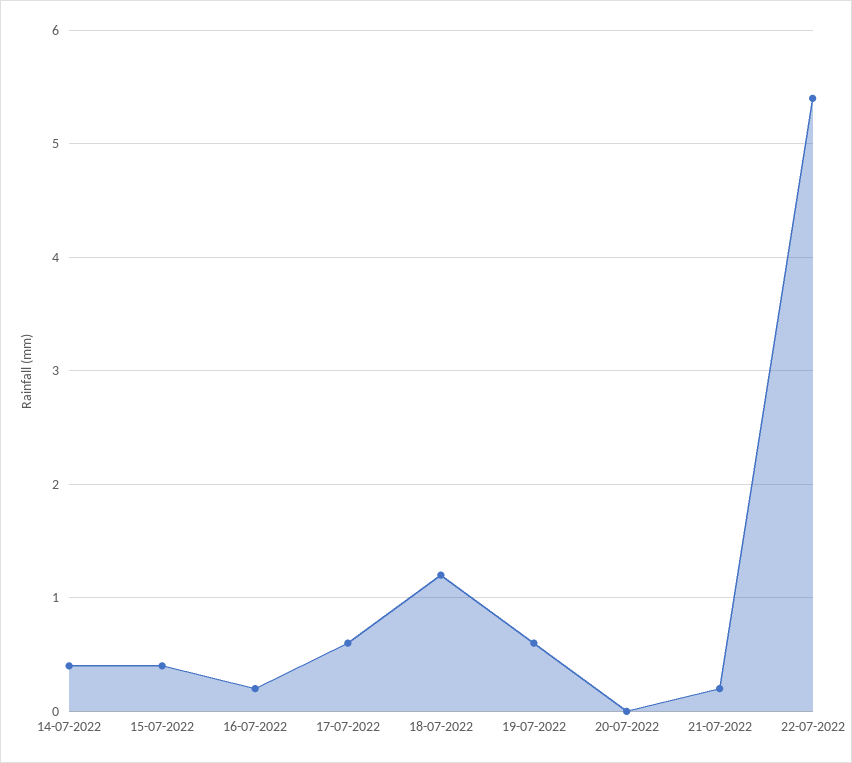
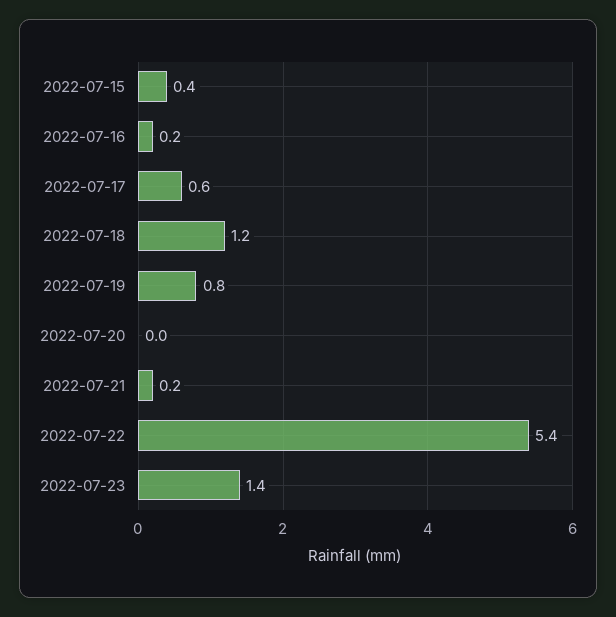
14-07-2022: 0.4 -> none
19-07-2022: 0.6 -> 0.8
2022-07-23: none -> 1.4

